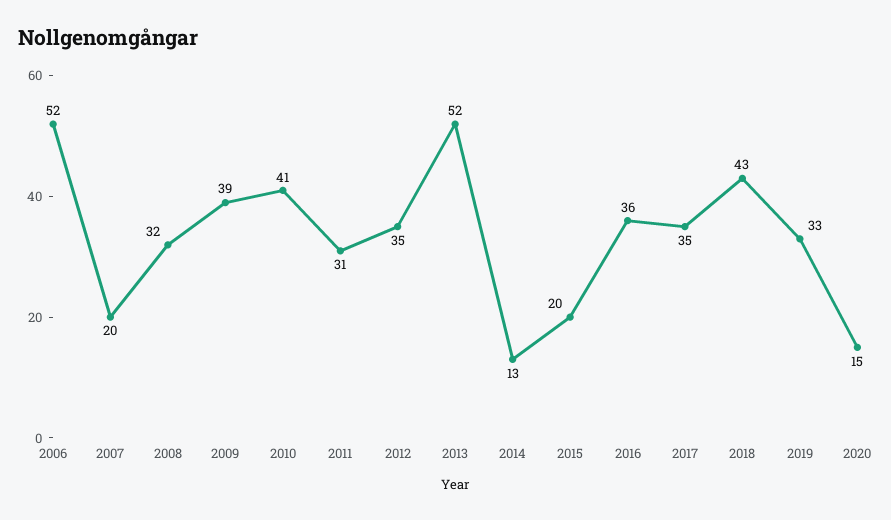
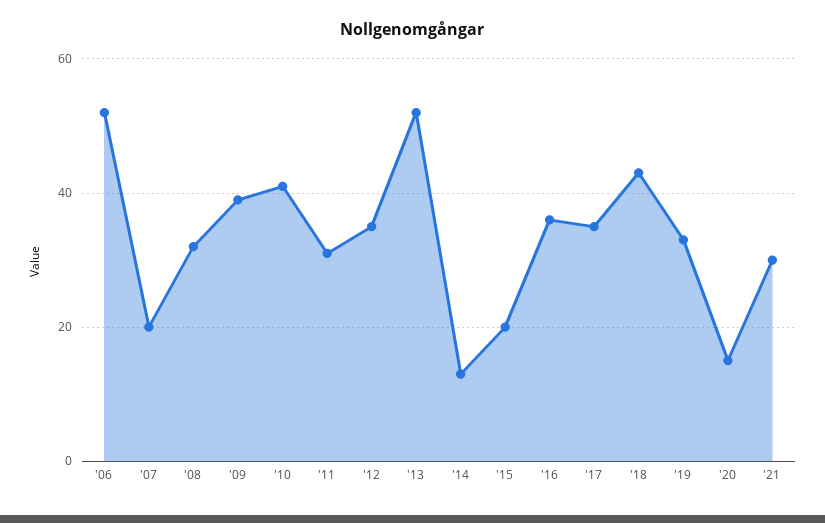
'21: none -> 30

